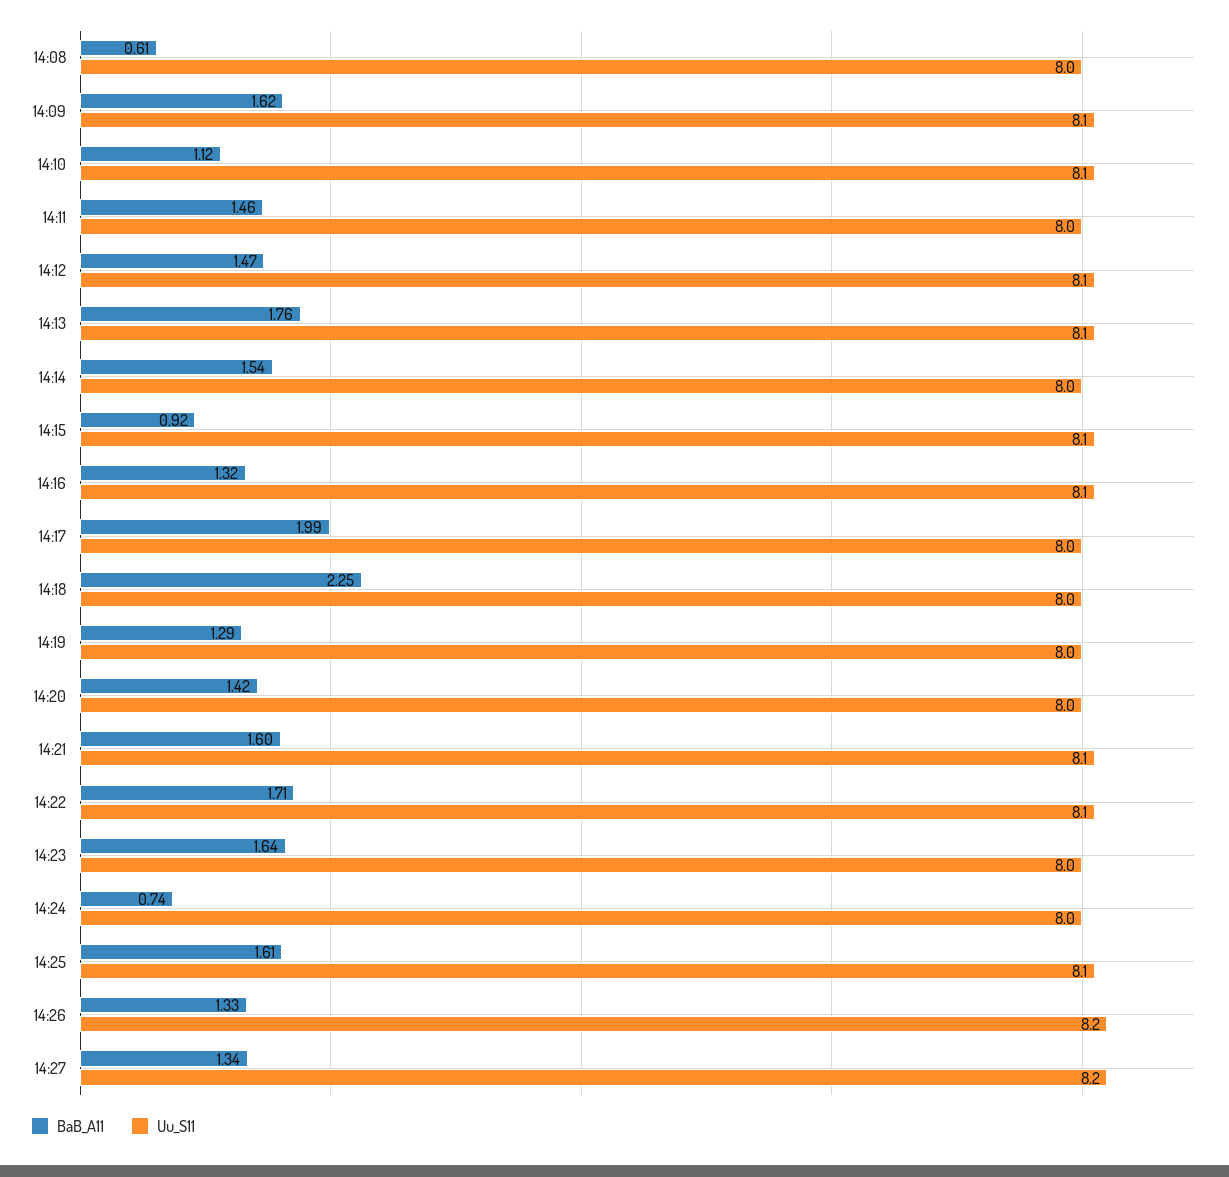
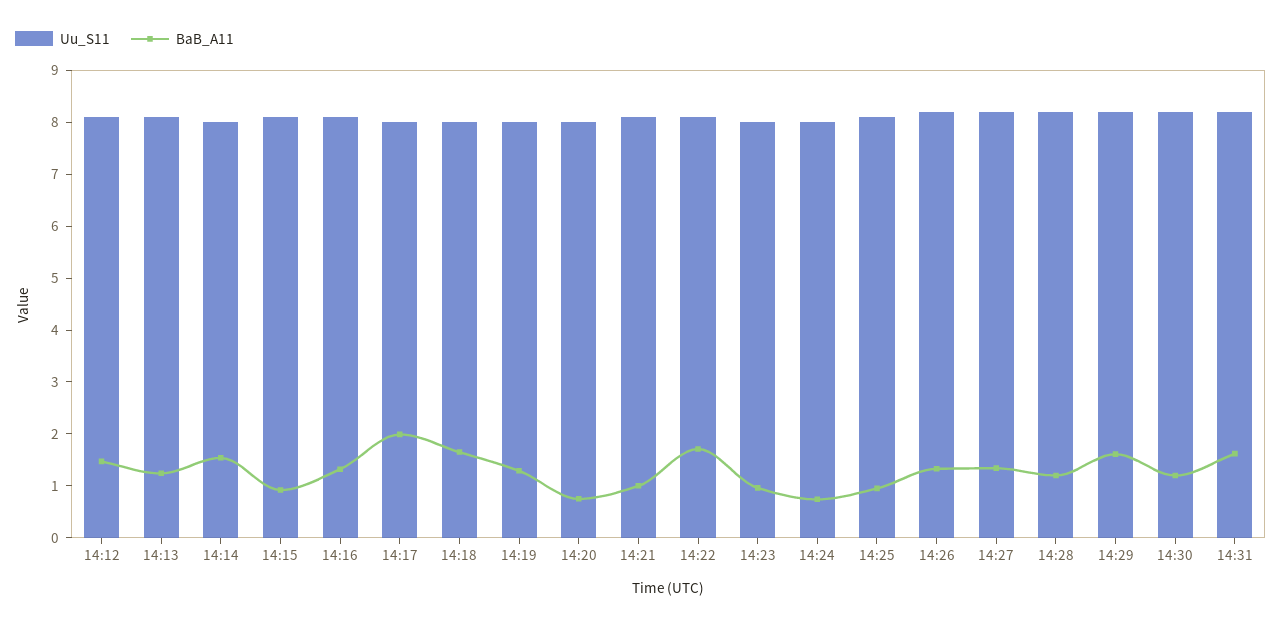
BaB_A11, 14:08: 0.61 -> none
Uu_S11, 14:08: 8 -> none
BaB_A11, 14:09: 1.62 -> none
Uu_S11, 14:09: 8.1 -> none
BaB_A11, 14:10: 1.12 -> none
Uu_S11, 14:10: 8.1 -> none
BaB_A11, 14:11: 1.46 -> none
Uu_S11, 14:11: 8 -> none
BaB_A11, 14:13: 1.76 -> 1.2
BaB_A11, 14:18: 2.25 -> 1.6
BaB_A11, 14:20: 1.42 -> 0.8
BaB_A11, 14:21: 1.6 -> 1
BaB_A11, 14:23: 1.64 -> 1
BaB_A11, 14:25: 1.61 -> 1
Uu_S11, 14:28: none -> 8.2
BaB_A11, 14:28: none -> 1.2
Uu_S11, 14:29: none -> 8.2
BaB_A11, 14:29: none -> 1.6
Uu_S11, 14:30: none -> 8.2
BaB_A11, 14:30: none -> 1.2
Uu_S11, 14:31: none -> 8.2
BaB_A11, 14:31: none -> 1.6

